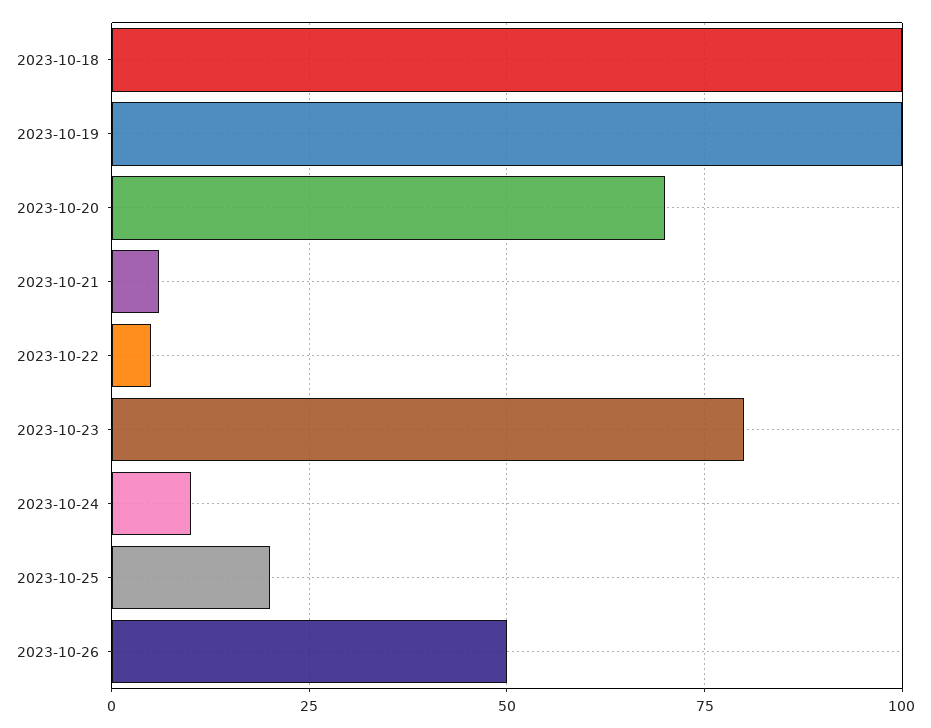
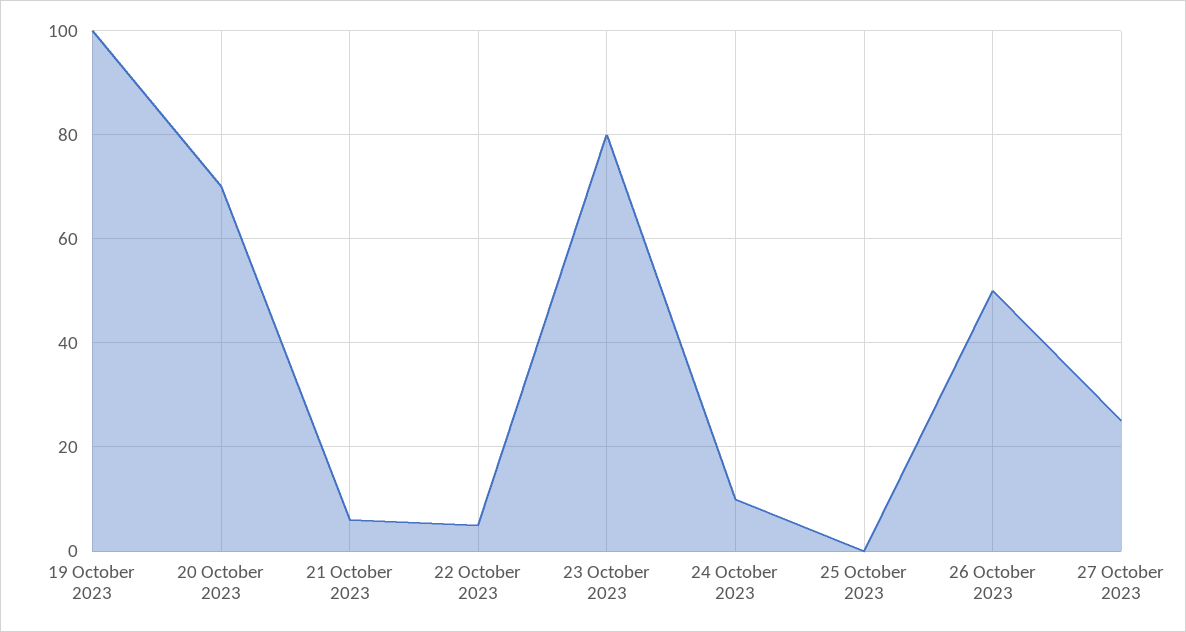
2023-10-18: 100 -> none
2023-10-25: 20 -> 0
27 October 2023: none -> 25

